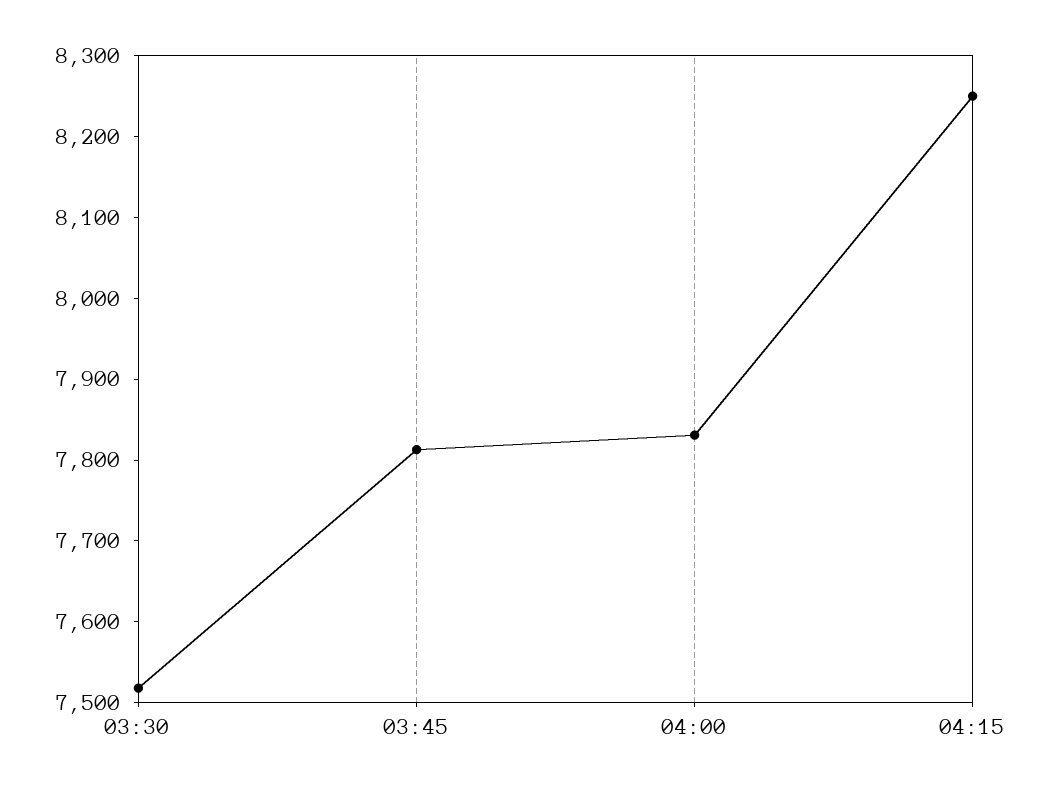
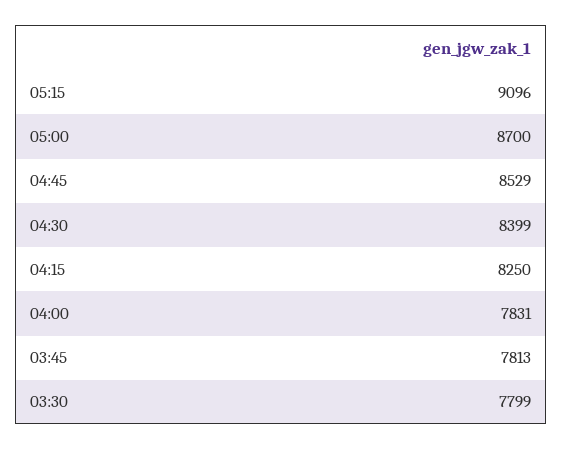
03:30: 7520 -> 7799
05:15: none -> 9096
05:00: none -> 8700
04:45: none -> 8529
04:30: none -> 8399

